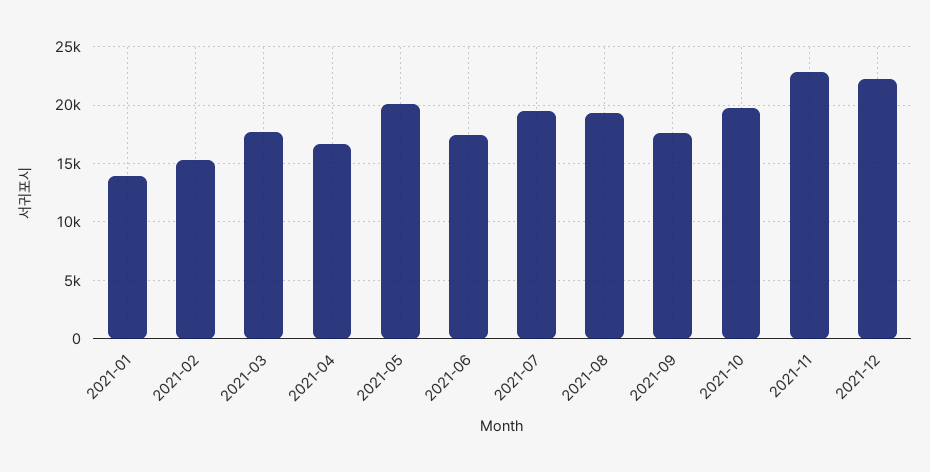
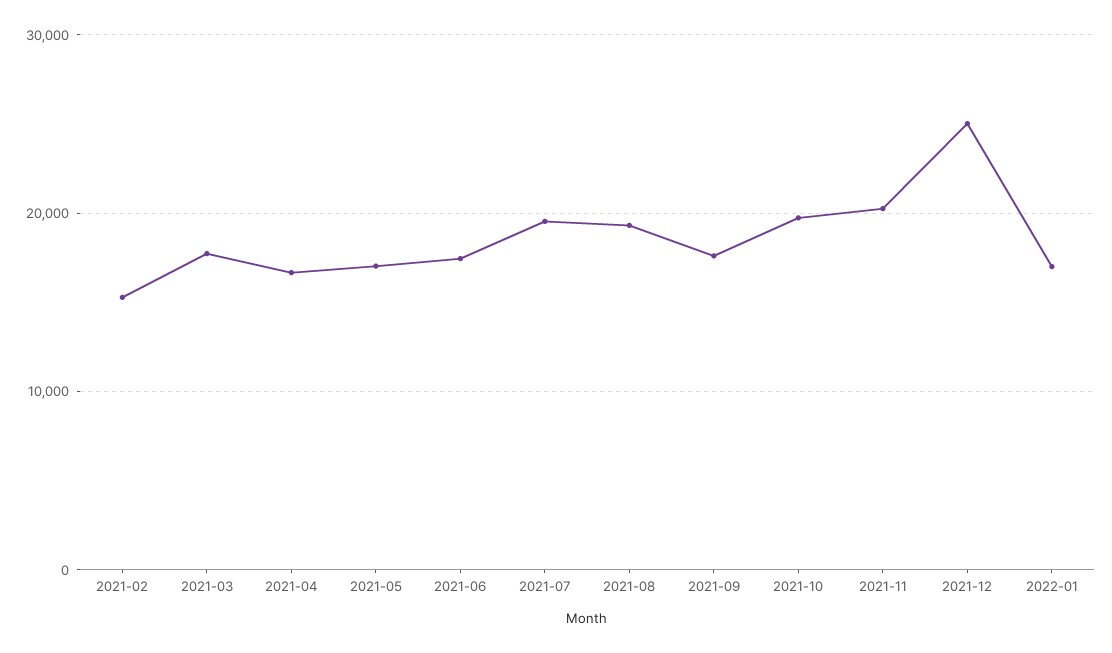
2021-01: 14000 -> none
2021-05: 20000 -> 17000
2021-11: 23000 -> 20000
2021-12: 22000 -> 25000
2022-01: none -> 17000

